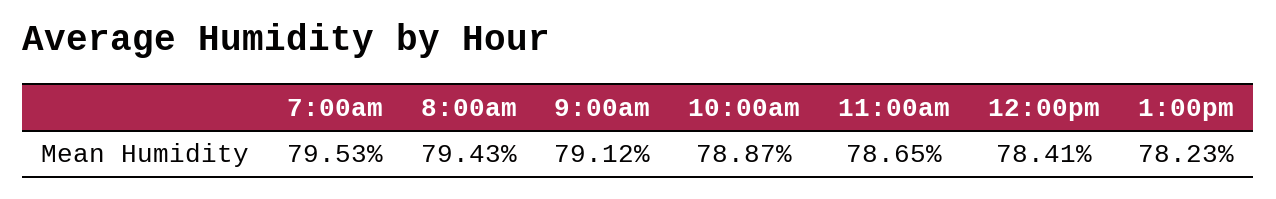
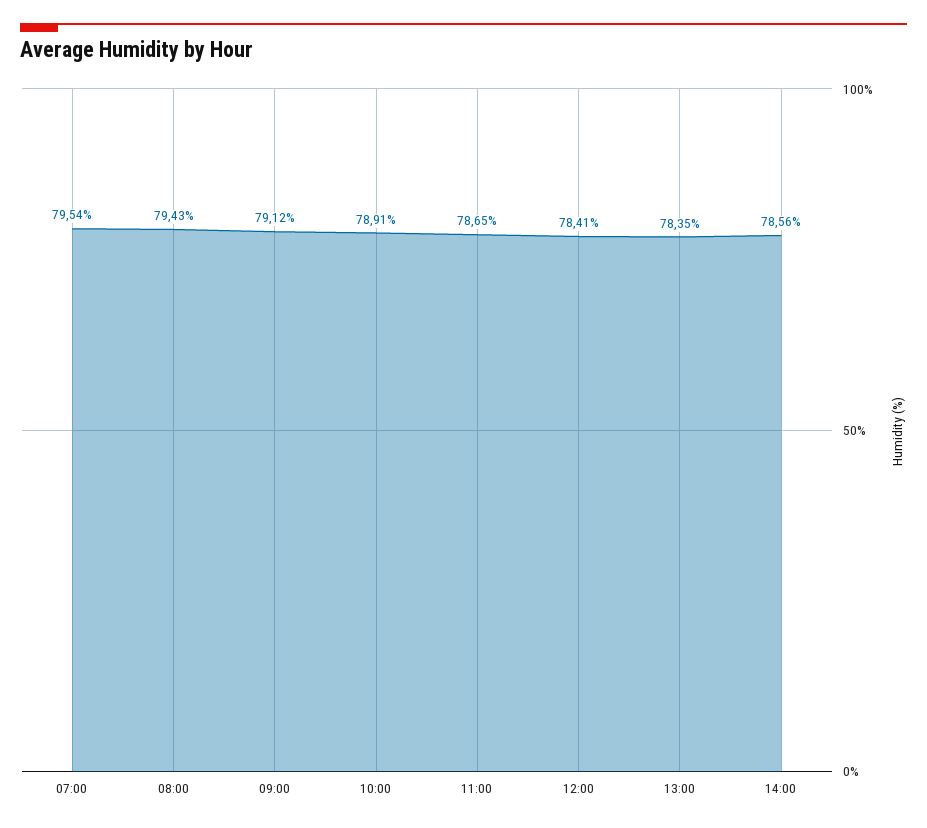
7:00am: 79.53 -> 79.54
10:00am: 78.87 -> 78.91
1:00pm: 78.23 -> 78.35
14:00: none -> 78.56

